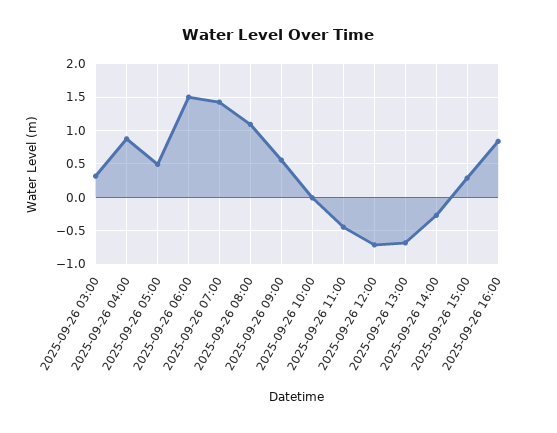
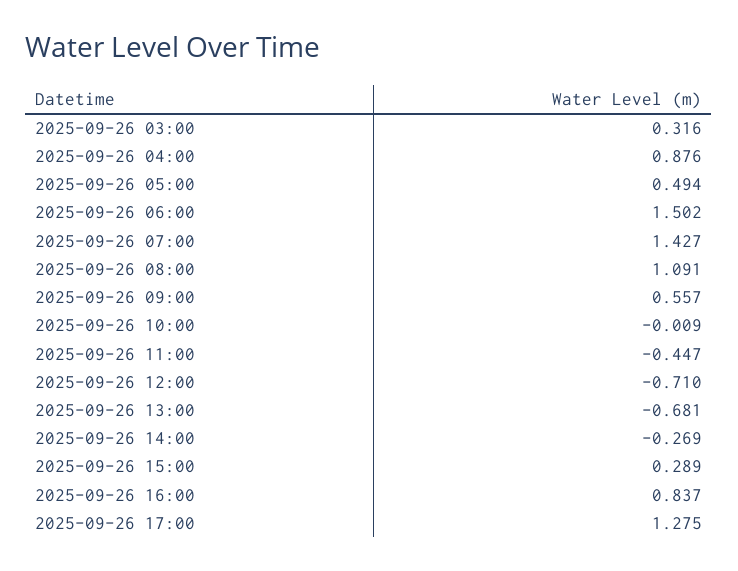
2025-09-26 17:00: none -> 1.275

